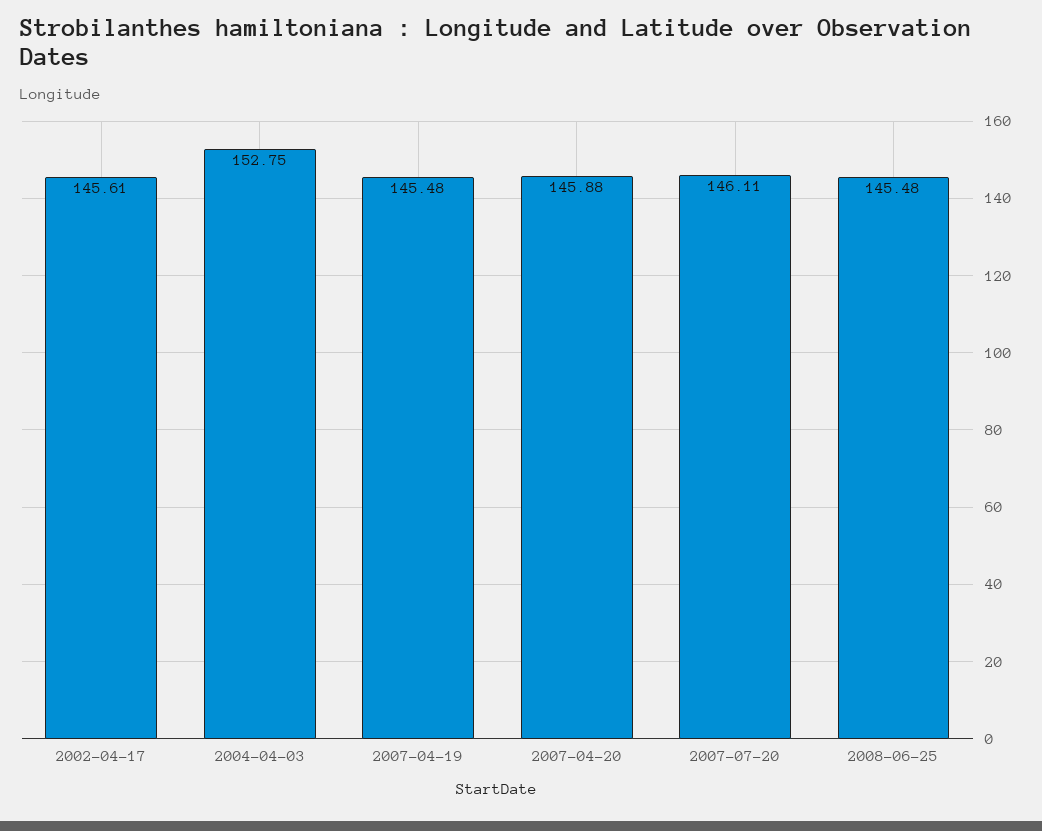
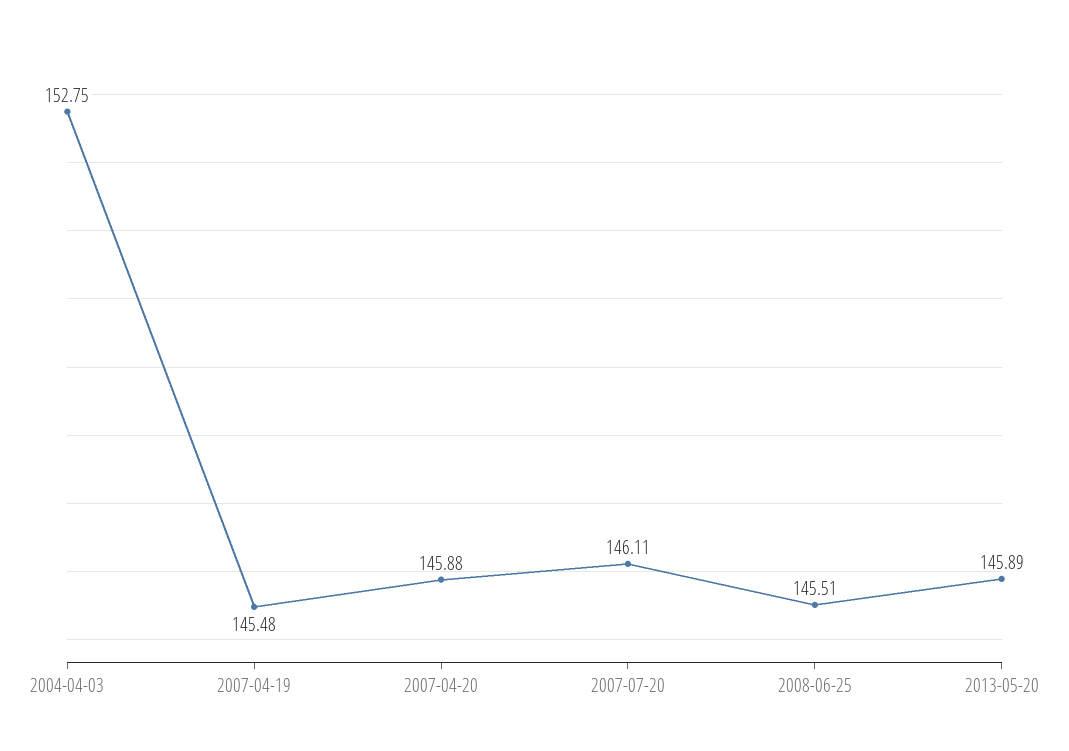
2002-04-17: 145.61 -> none
2008-06-25: 145.48 -> 145.51
2013-05-20: none -> 145.89

